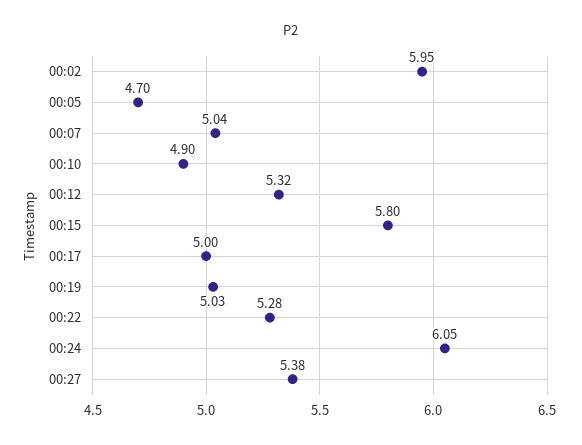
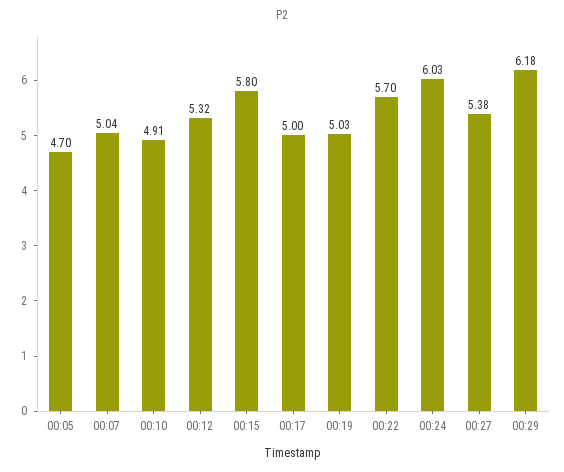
00:02: 5.95 -> none
00:10: 4.9 -> 4.91
00:22: 5.28 -> 5.7
00:24: 6.05 -> 6.03
00:29: none -> 6.18

